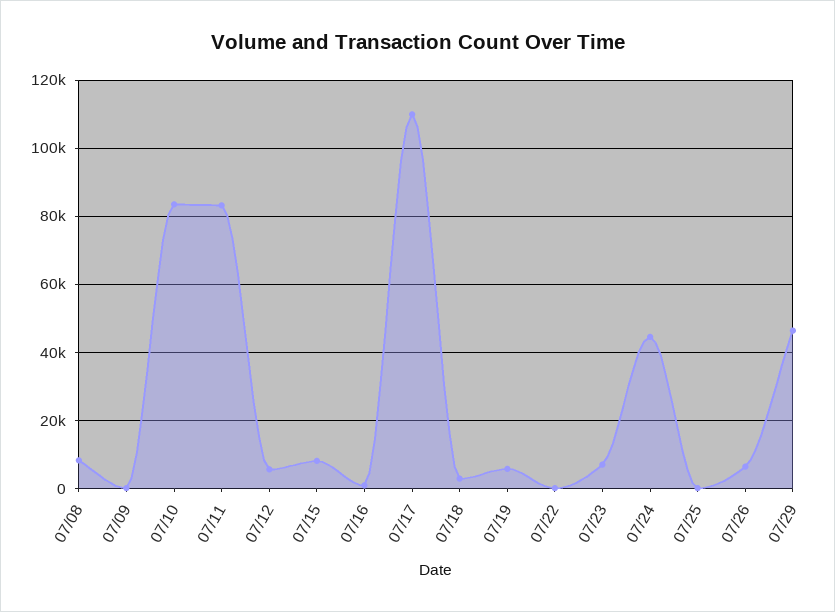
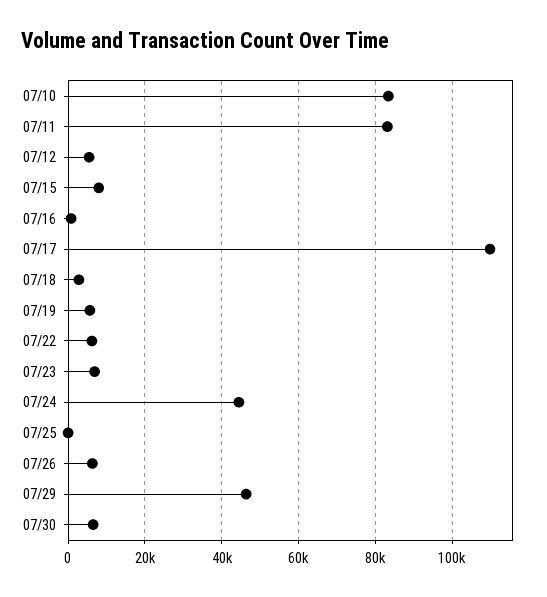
07/08: 8000 -> none
07/09: 0 -> none
07/22: 0 -> 6000
07/30: none -> 6000

